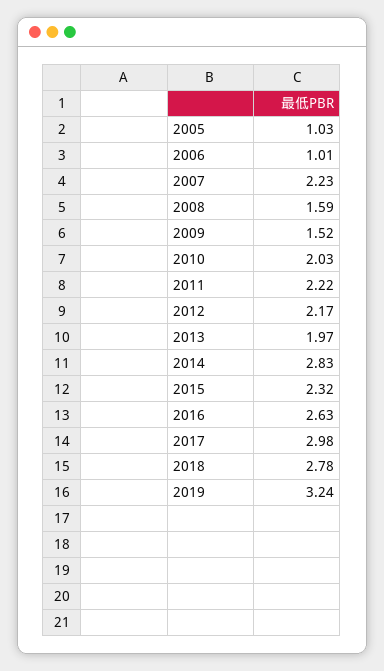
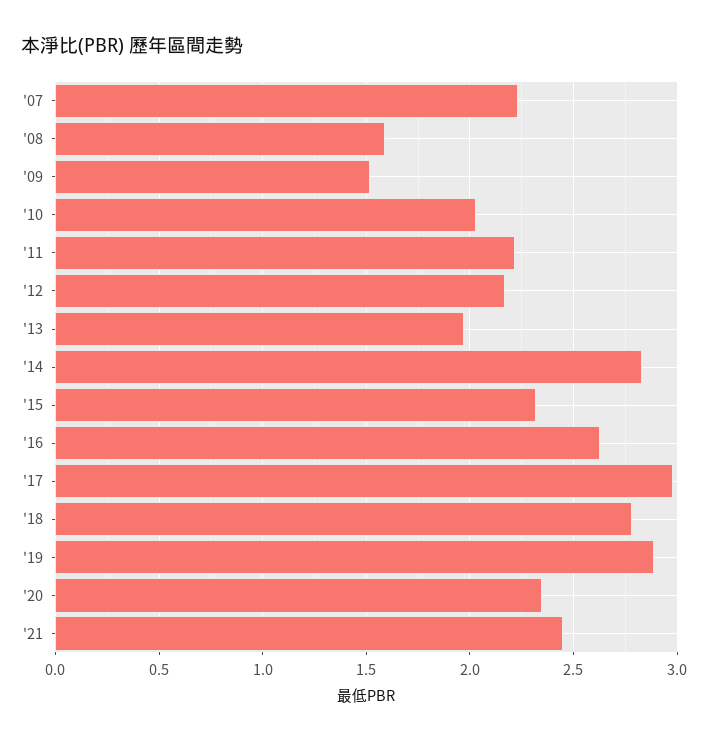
2005: 1.03 -> none
2006: 1.01 -> none
2019: 3.24 -> 2.9
'20: none -> 2.35
'21: none -> 2.45

